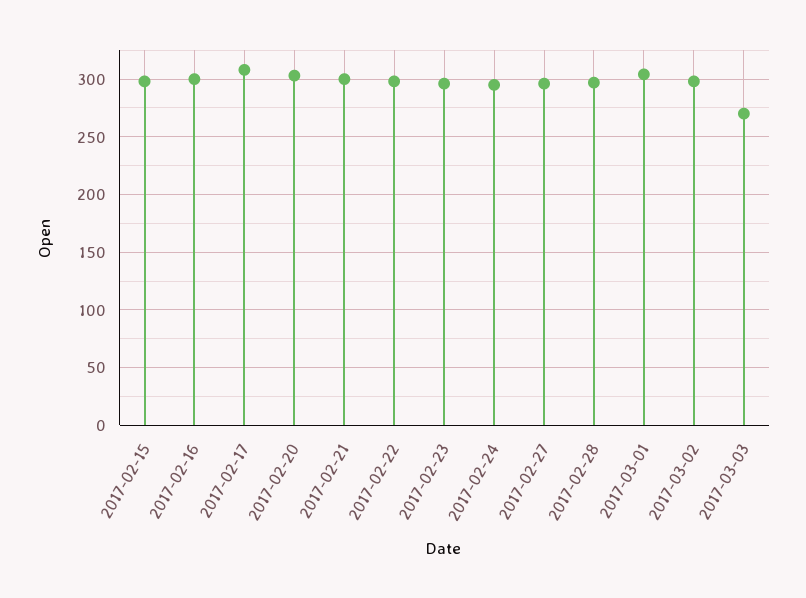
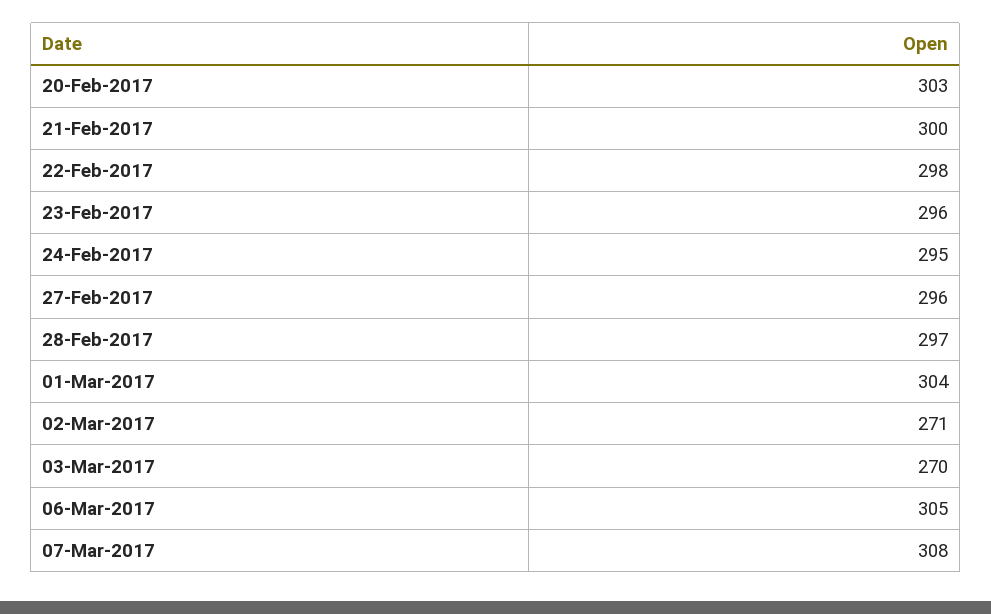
2017-02-15: 300 -> none
2017-02-16: 300 -> none
2017-02-17: 310 -> none
2017-03-02: 300 -> 271
06-Mar-2017: none -> 305
07-Mar-2017: none -> 308

